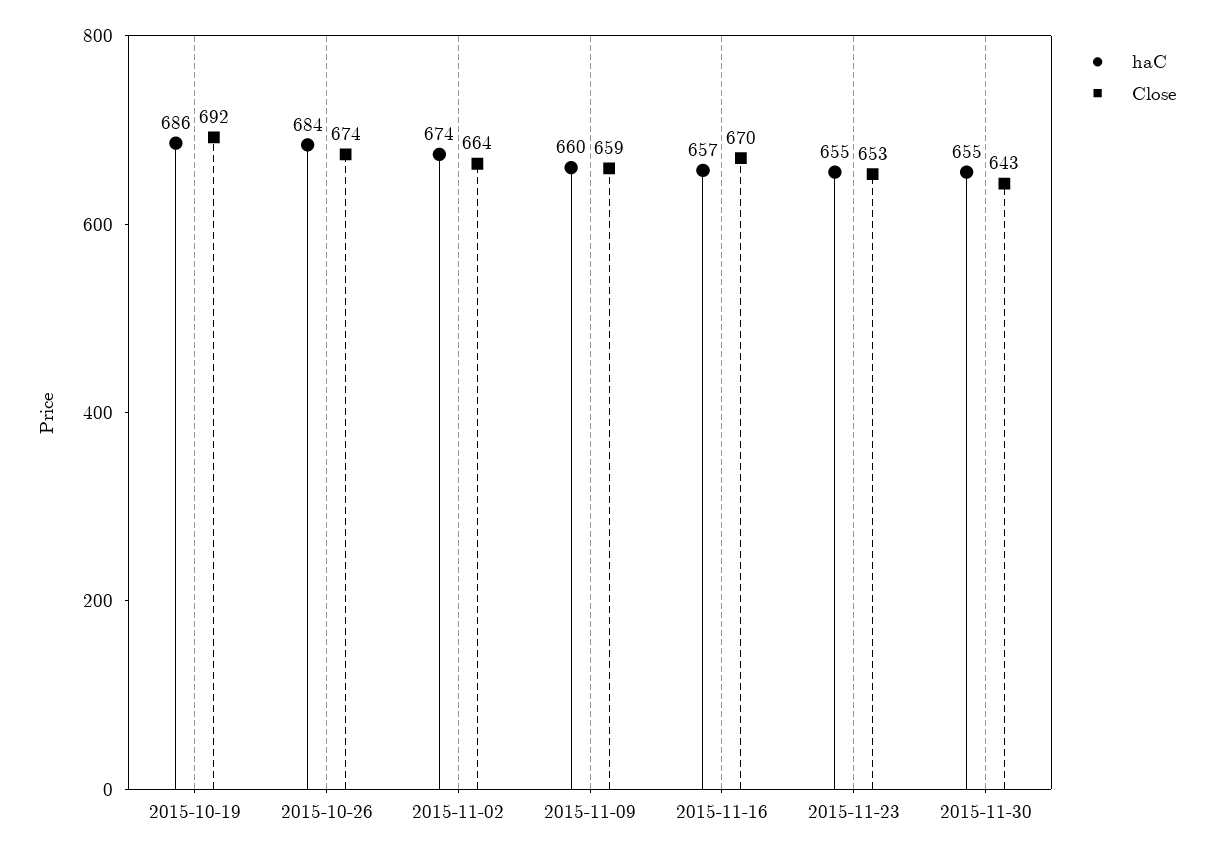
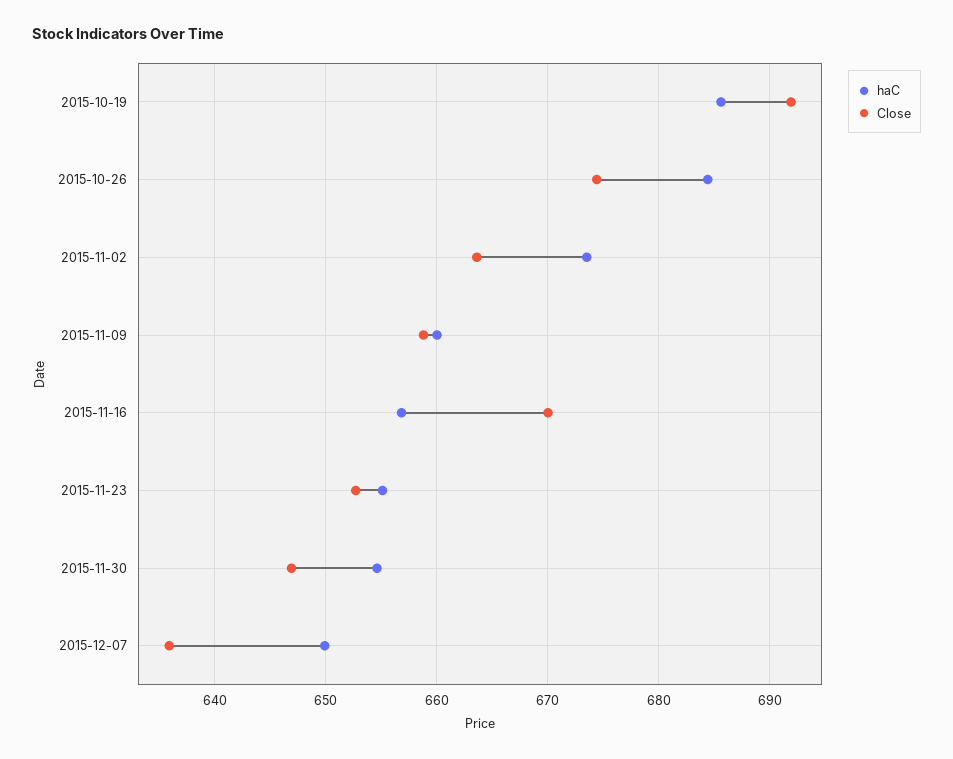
Close, 2015-11-30: 643 -> 647
haC, 2015-12-07: none -> 650
Close, 2015-12-07: none -> 636

